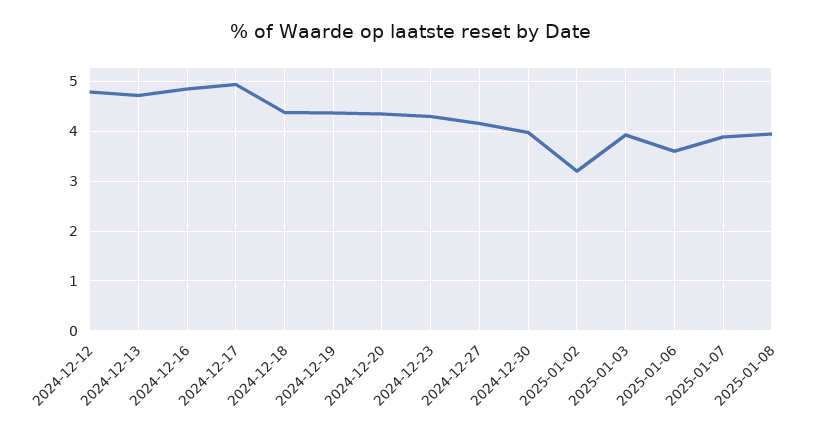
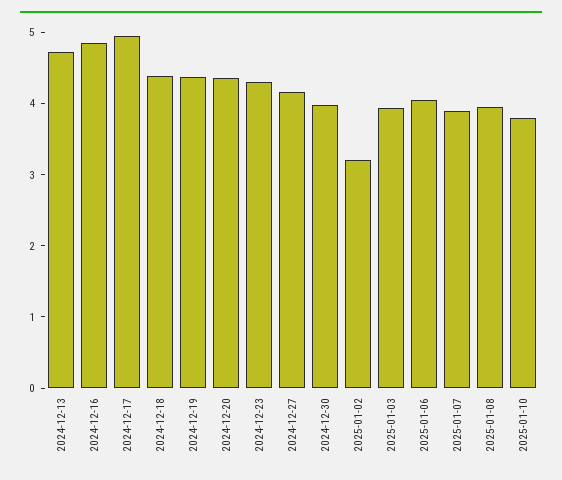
2024-12-12: 4.8 -> none
2025-01-06: 3.6 -> 4
2025-01-10: none -> 3.8

